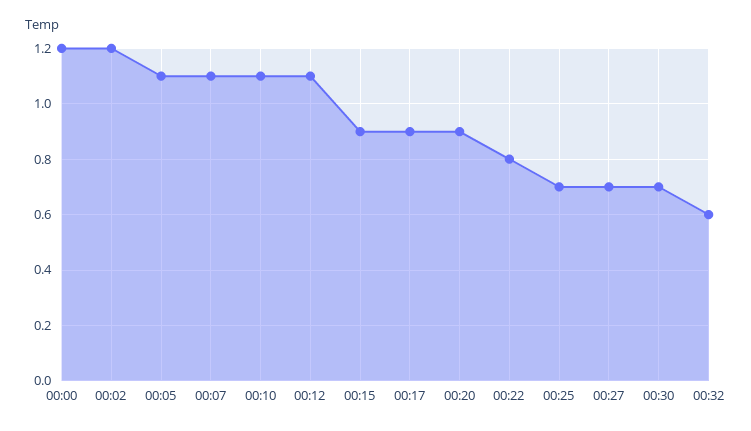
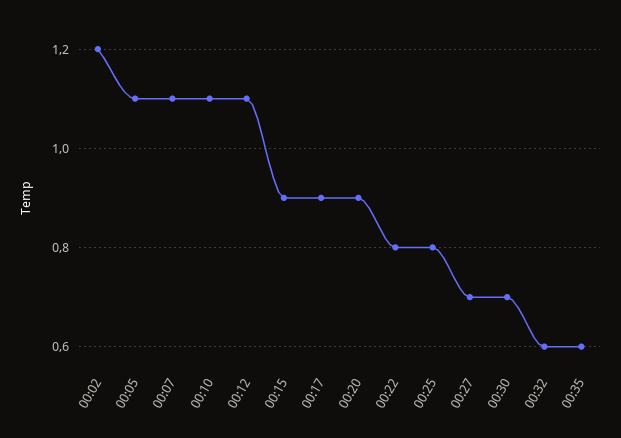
00:00: 1.2 -> none
00:25: 0.7 -> 0.8
00:35: none -> 0.6

